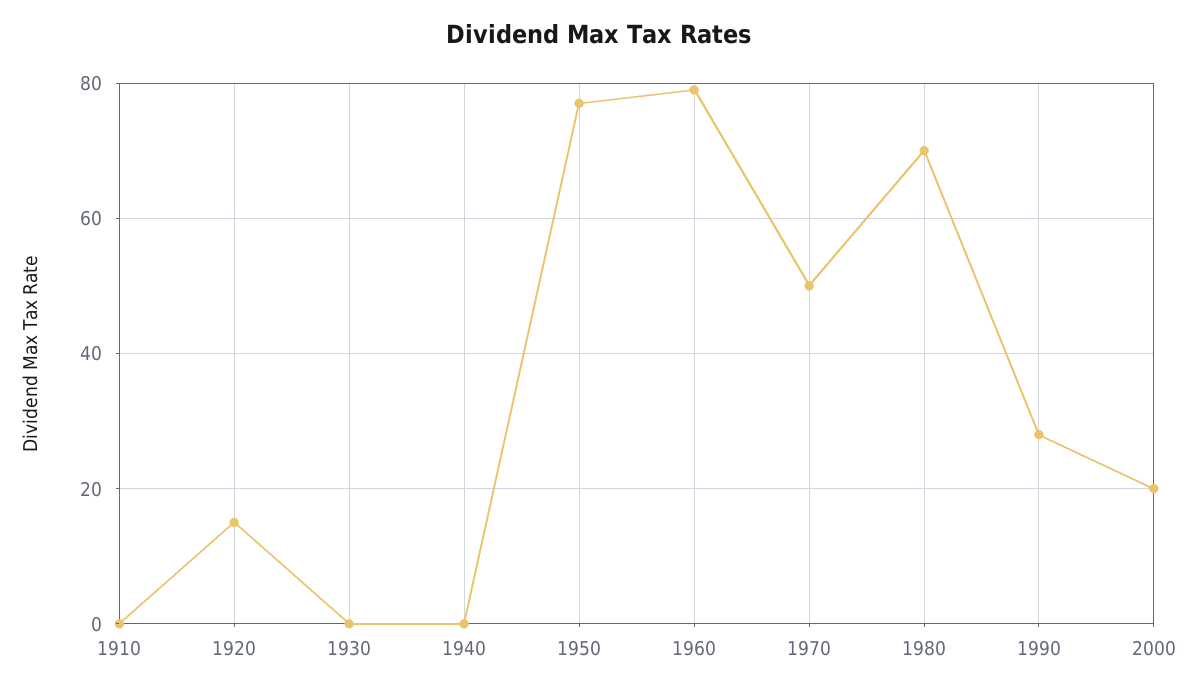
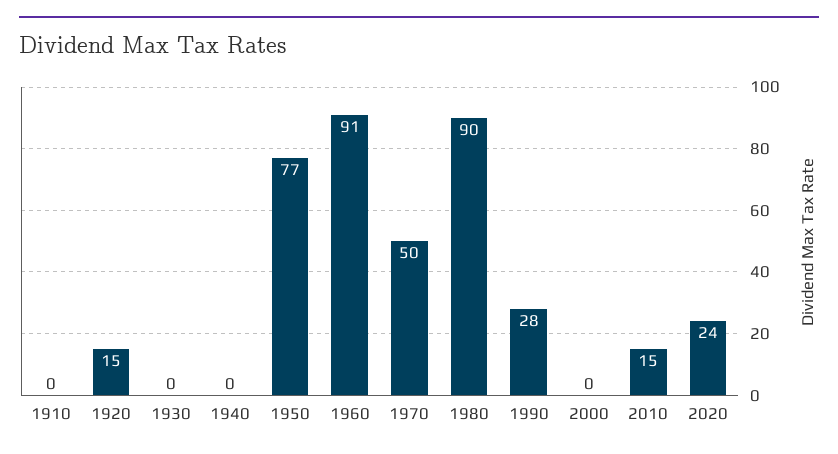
1960: 80 -> 91
1980: 70 -> 90
2000: 20 -> 0
2010: none -> 15
2020: none -> 24

